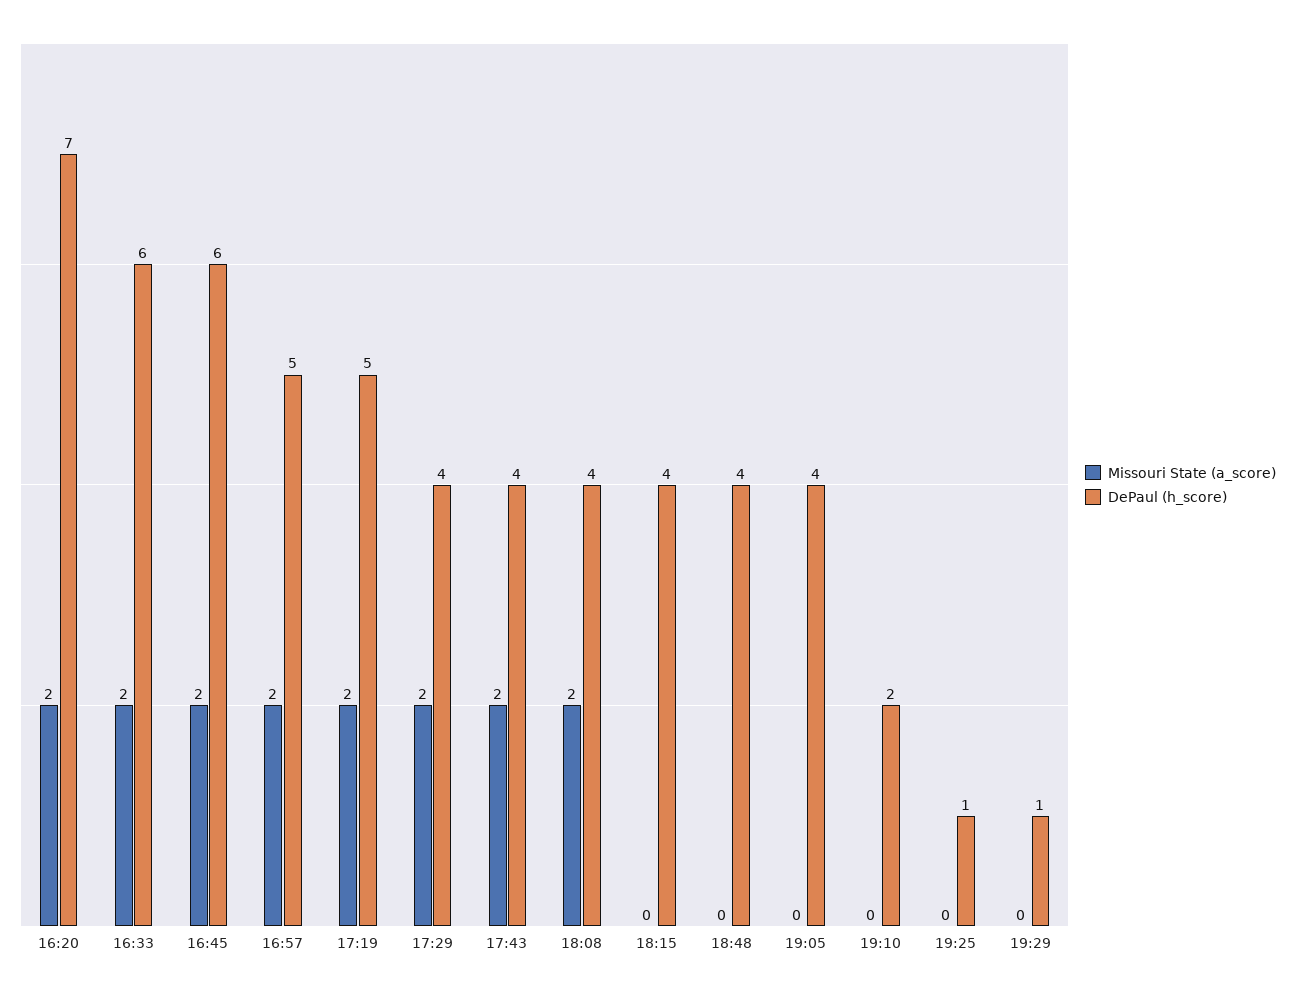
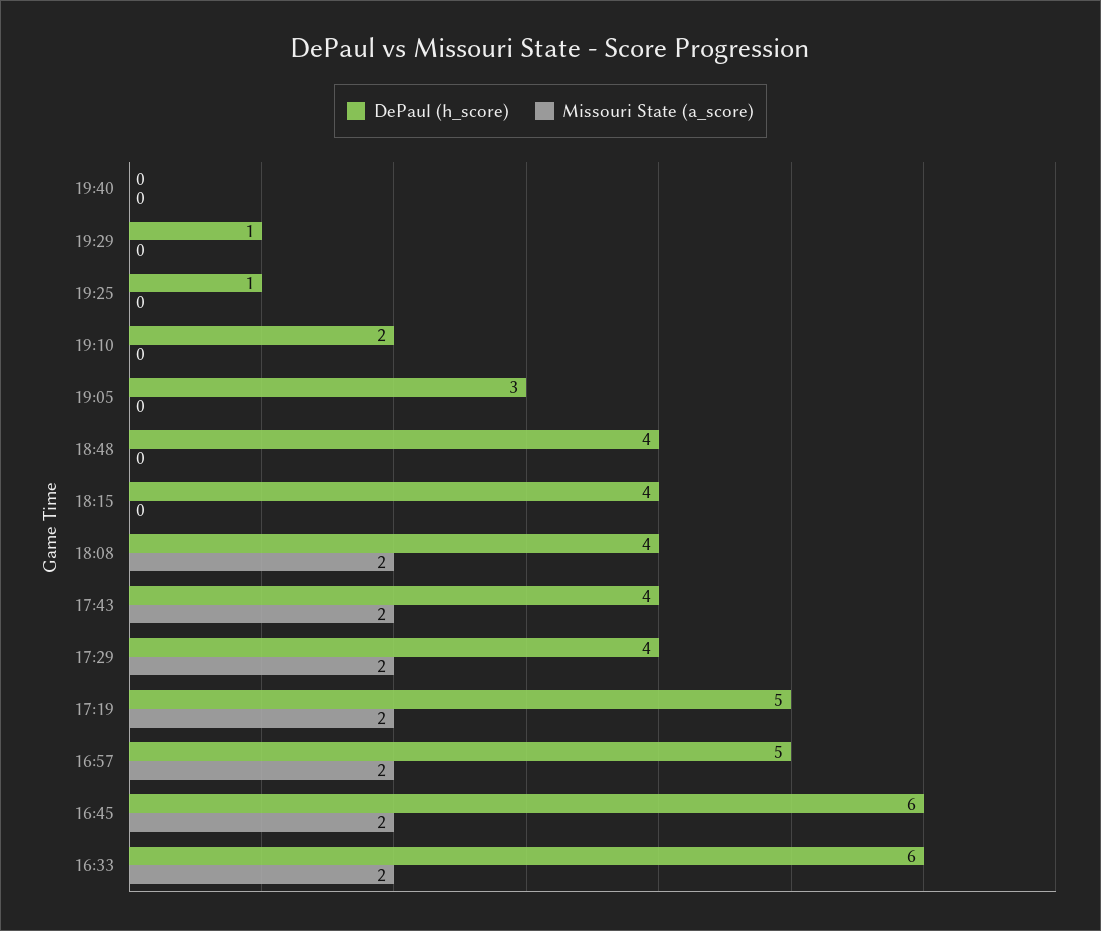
Missouri State (a_score), 16:20: 2 -> none
DePaul (h_score), 16:20: 7 -> none
DePaul (h_score), 19:05: 4 -> 3
DePaul (h_score), 19:40: none -> 0
Missouri State (a_score), 19:40: none -> 0

